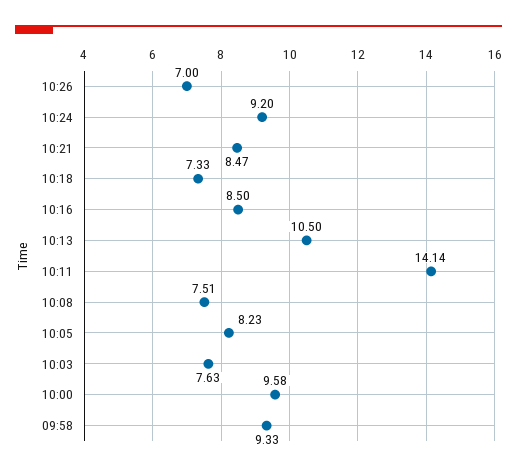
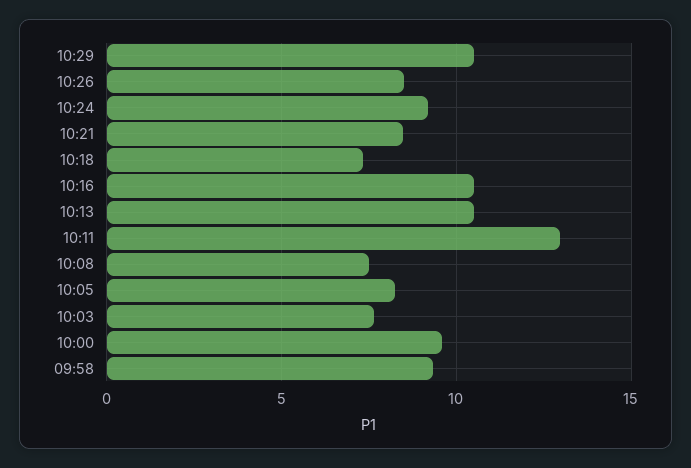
10:26: 7 -> 8.5
10:16: 8.5 -> 10.5
10:11: 14.14 -> 13
10:29: none -> 10.5

